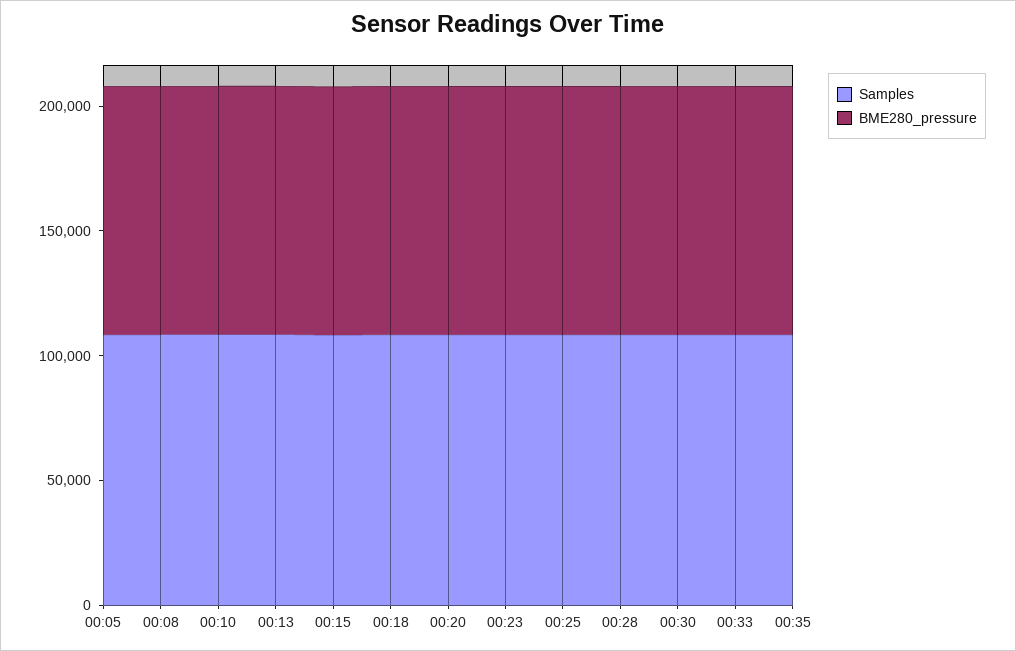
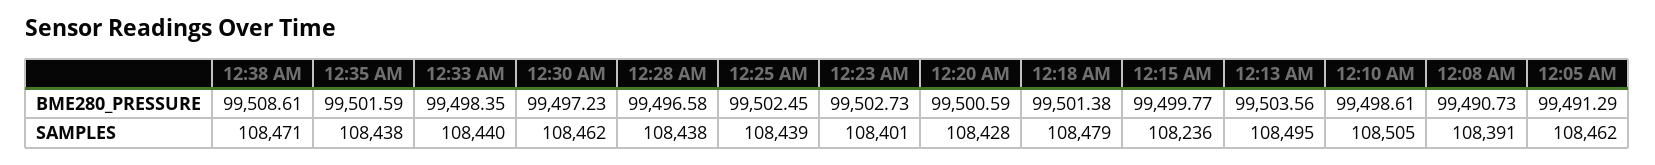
BME280_pressure, 12:38 AM: none -> 99508.61
Samples, 12:38 AM: none -> 108471

